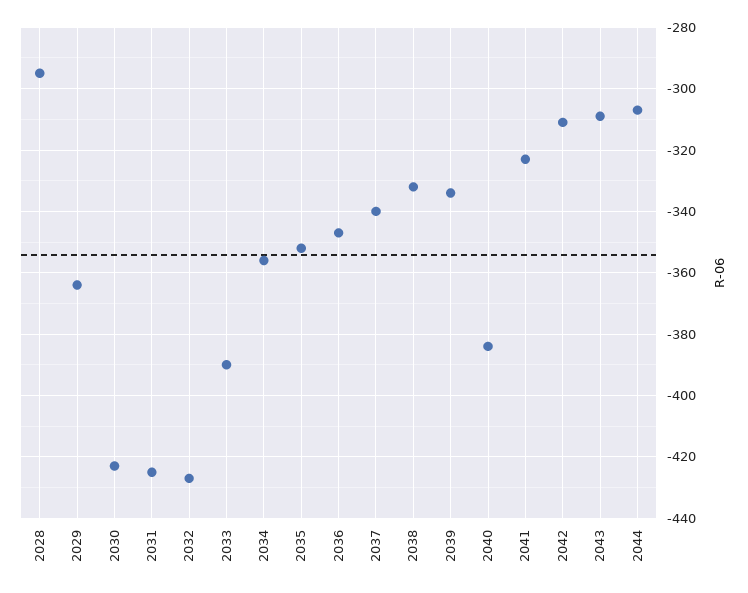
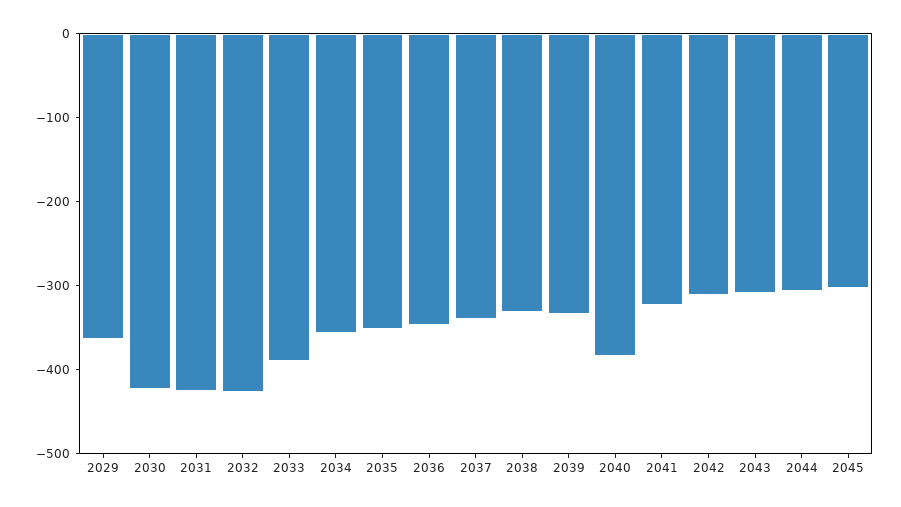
2028: -295 -> none
2045: none -> -300

